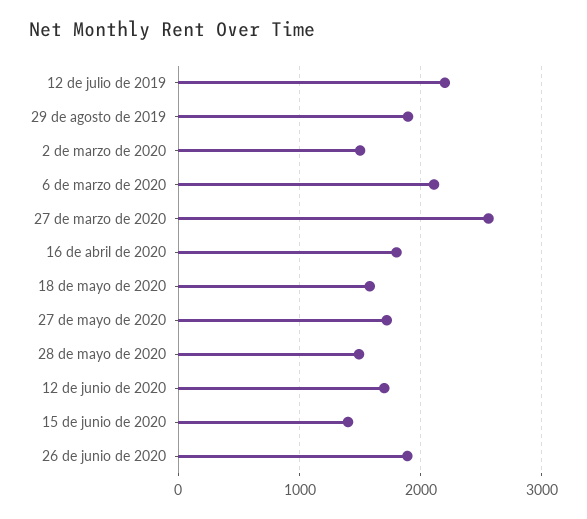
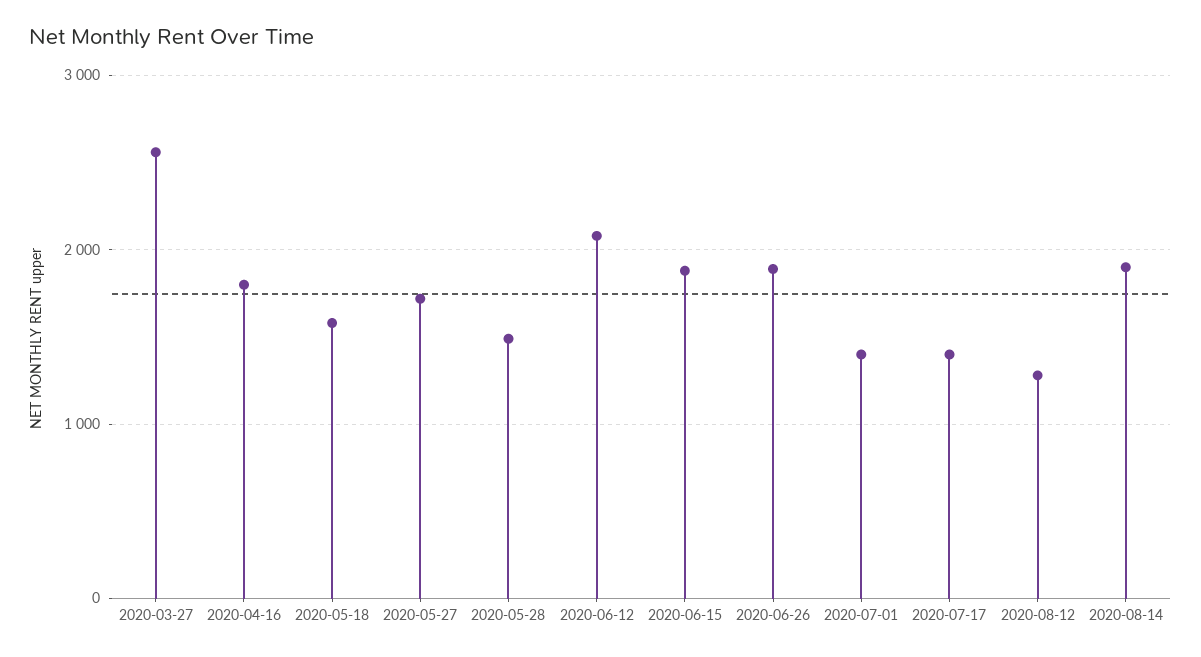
12 de julio de 2019: 2200 -> none
29 de agosto de 2019: 1900 -> none
2 de marzo de 2020: 1500 -> none
6 de marzo de 2020: 2100 -> none
12 de junio de 2020: 1700 -> 2100
15 de junio de 2020: 1400 -> 1900
2020-07-01: none -> 1400
2020-07-17: none -> 1400
2020-08-12: none -> 1300
2020-08-14: none -> 1900

